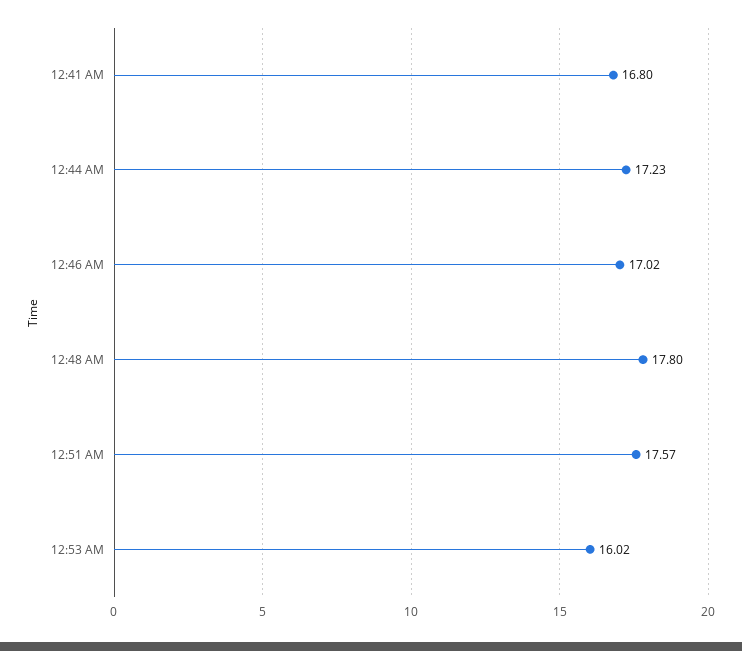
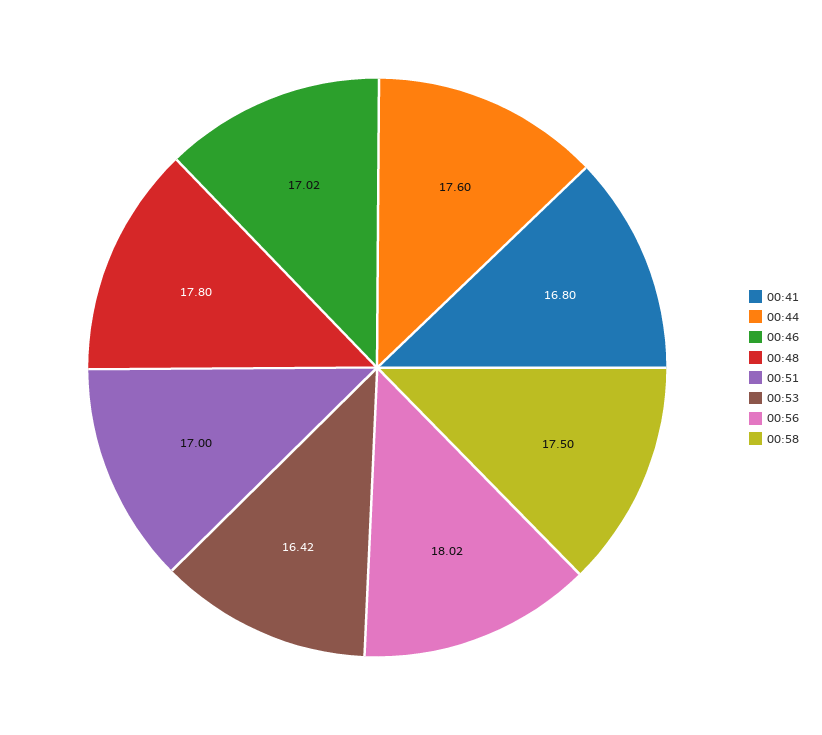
12:44 AM: 17.23 -> 17.6
12:51 AM: 17.57 -> 17
12:53 AM: 16.02 -> 16.42
00:56: none -> 18.02
00:58: none -> 17.5

